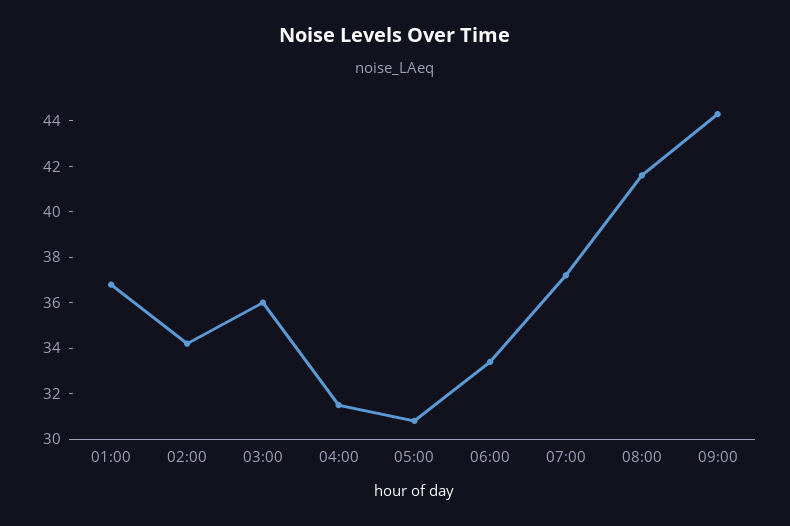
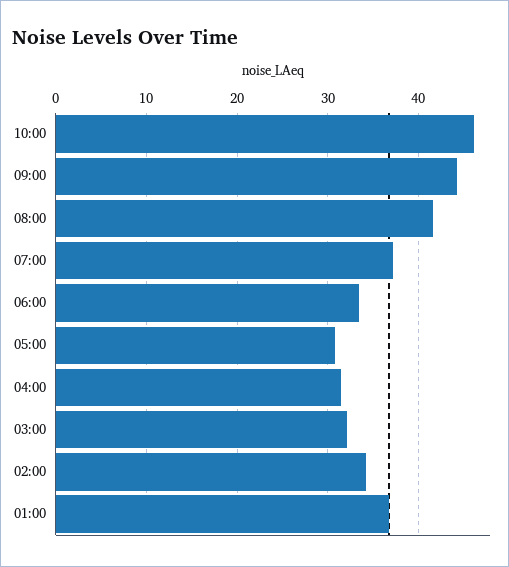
03:00: 36 -> 32
10:00: none -> 46

